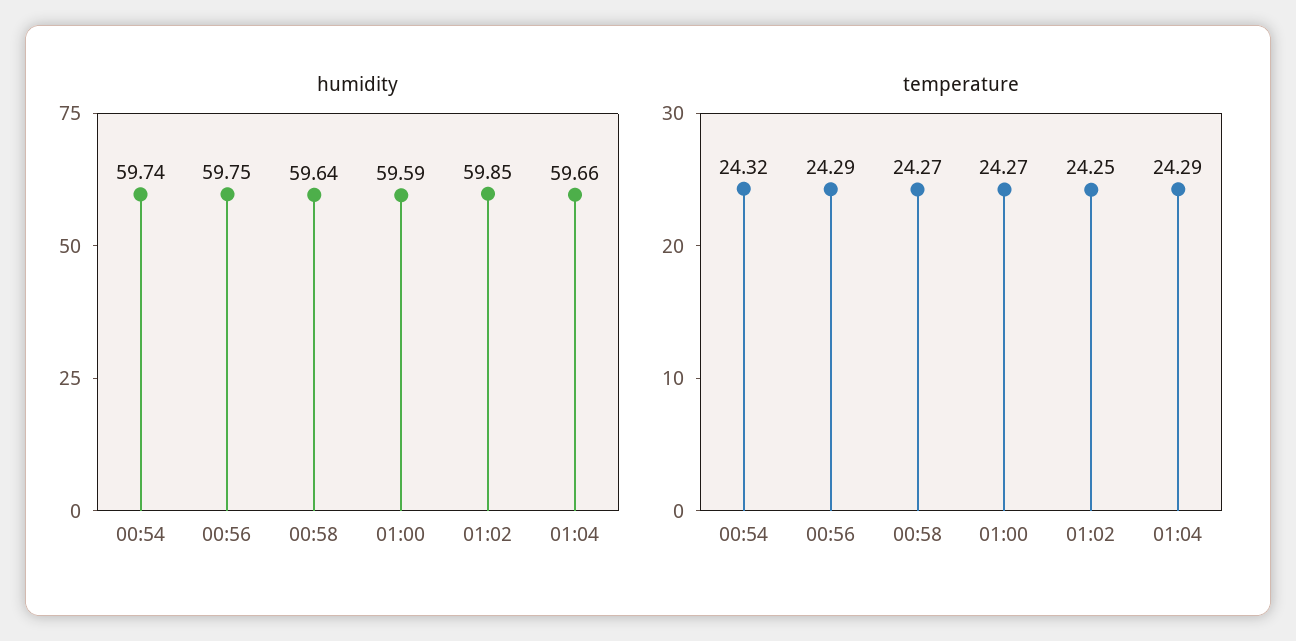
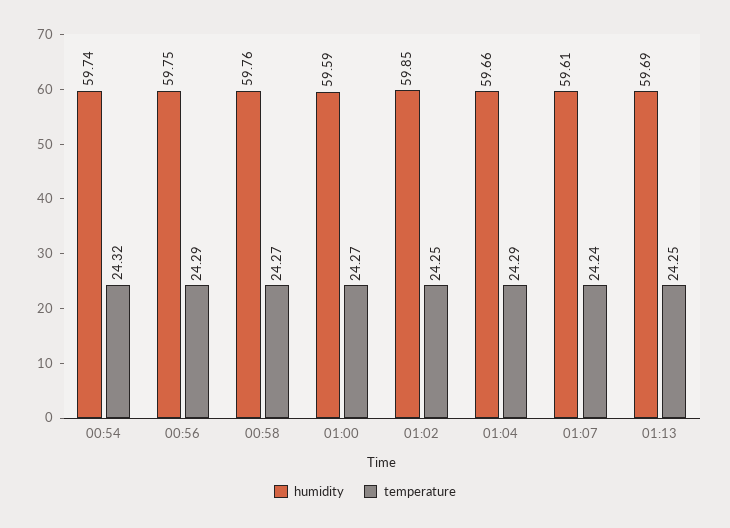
humidity, 00:58: 59.64 -> 59.76
humidity, 01:07: none -> 59.61
temperature, 01:07: none -> 24.24
humidity, 01:13: none -> 59.69
temperature, 01:13: none -> 24.25

